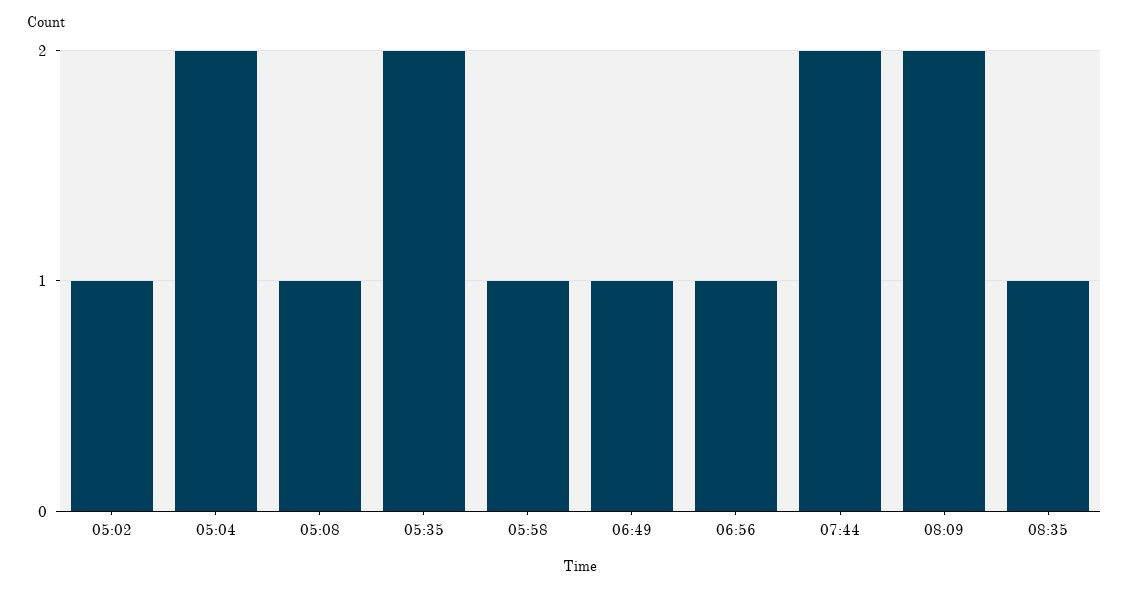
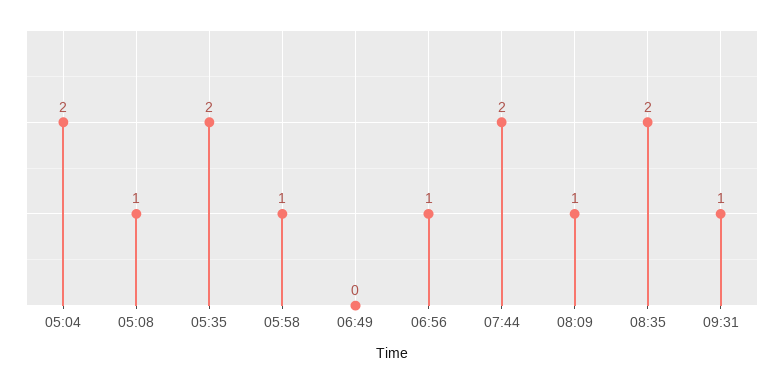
05:02: 1 -> none
06:49: 1 -> 0
08:09: 2 -> 1
08:35: 1 -> 2
09:31: none -> 1

